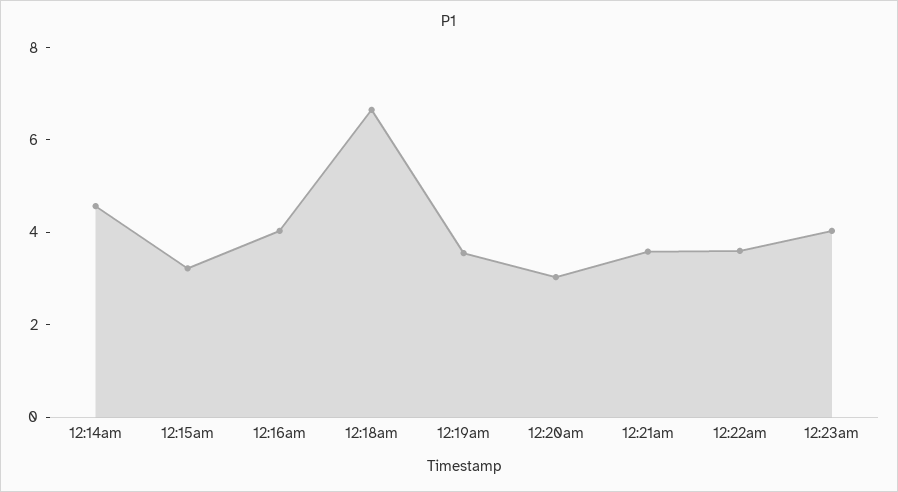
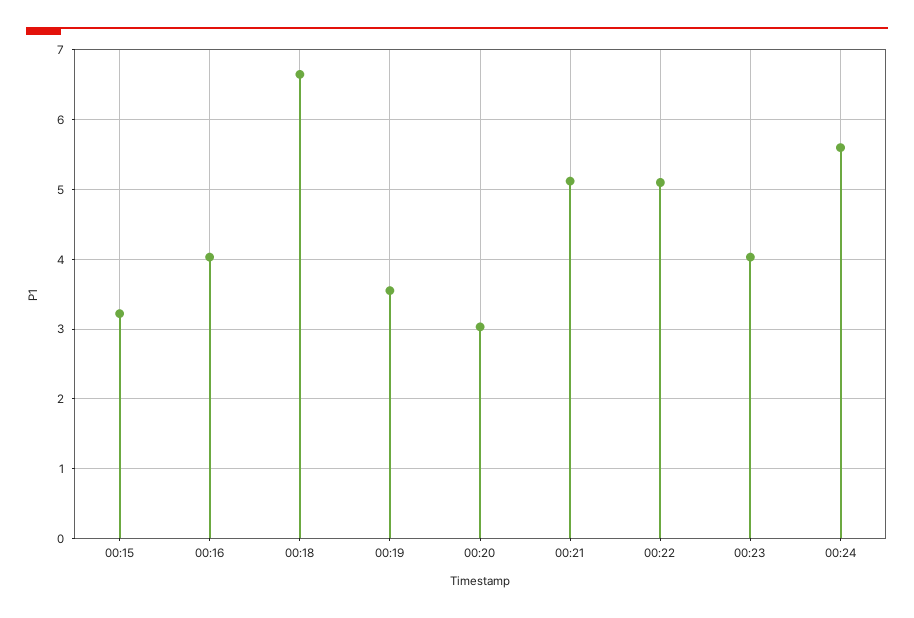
12:14am: 4.5 -> none
12:21am: 3.5 -> 5.1
12:22am: 3.5 -> 5.1
00:24: none -> 5.6

